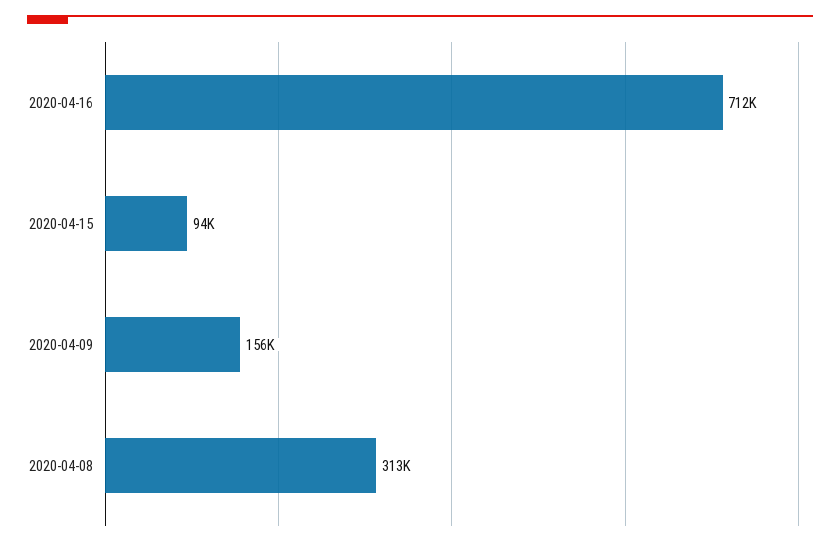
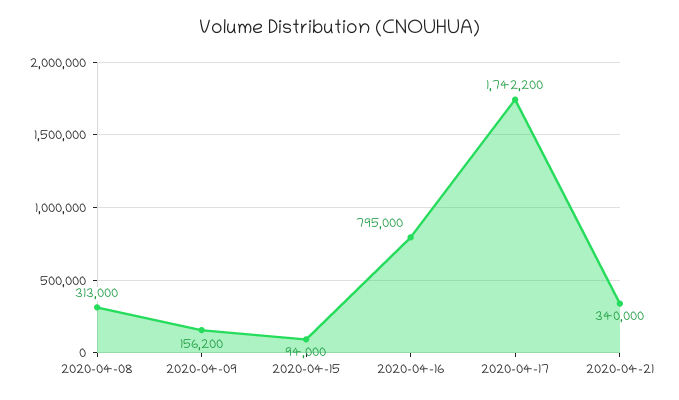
2020-04-16: 712000 -> 795000
2020-04-17: none -> 1742200
2020-04-21: none -> 340000

